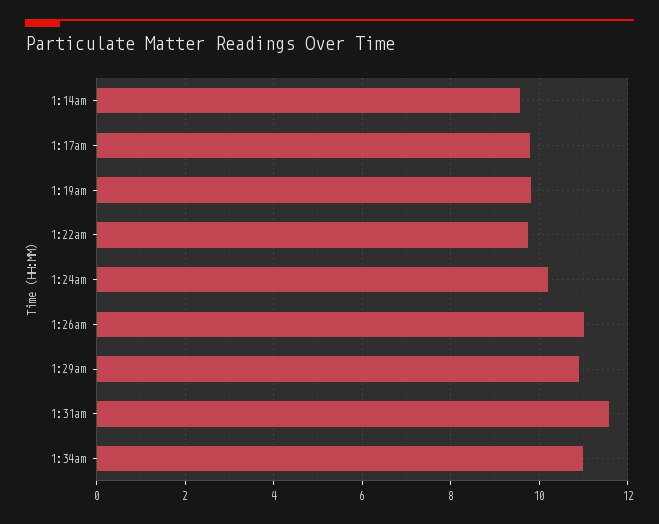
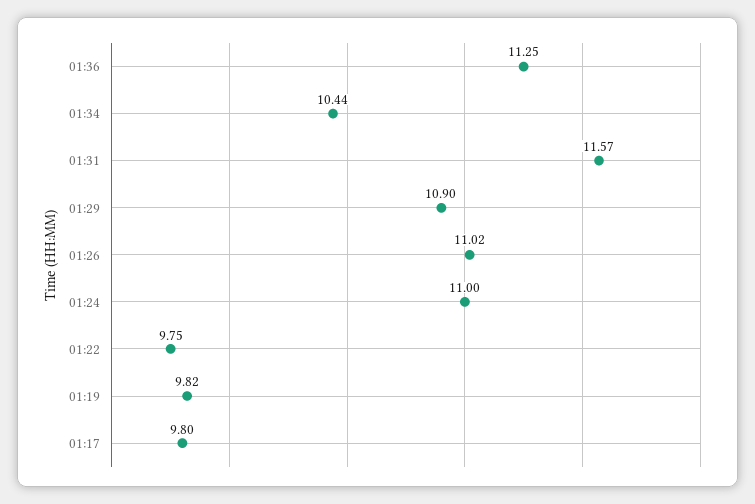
1:14am: 9.6 -> none
1:24am: 10.2 -> 11
1:34am: 11 -> 10.44
01:36: none -> 11.25

